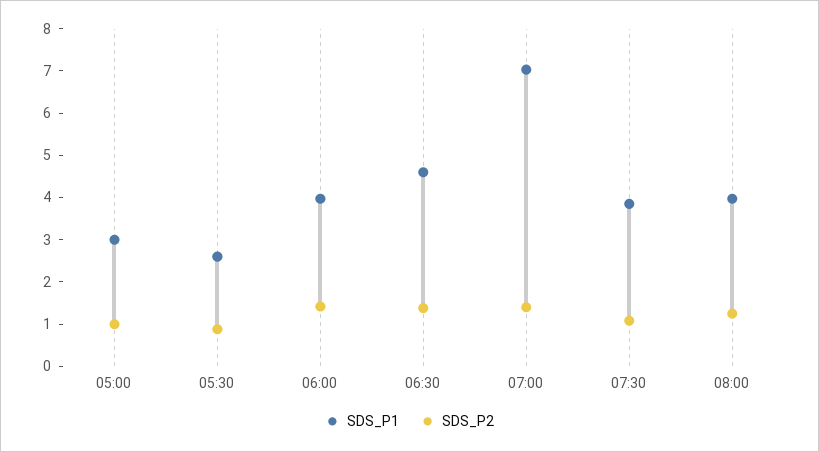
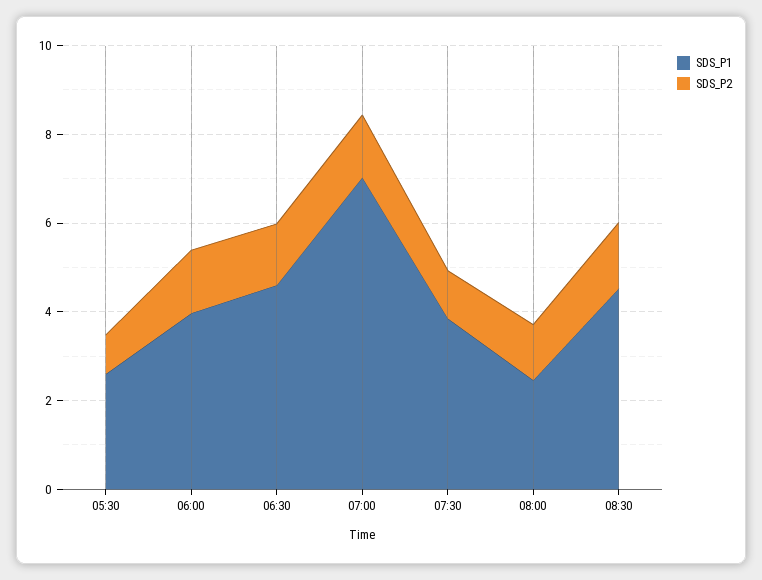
SDS_P1, 05:00: 3 -> none
SDS_P2, 05:00: 1 -> none
SDS_P1, 08:00: 4 -> 2.5
SDS_P1, 08:30: none -> 4.5
SDS_P2, 08:30: none -> 1.5

